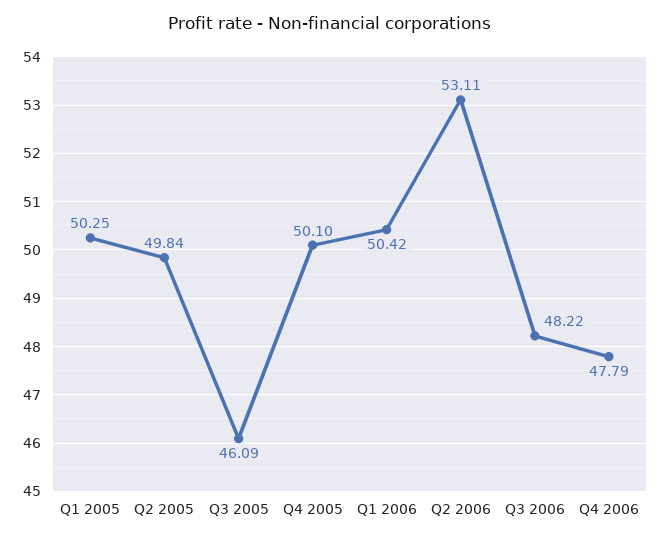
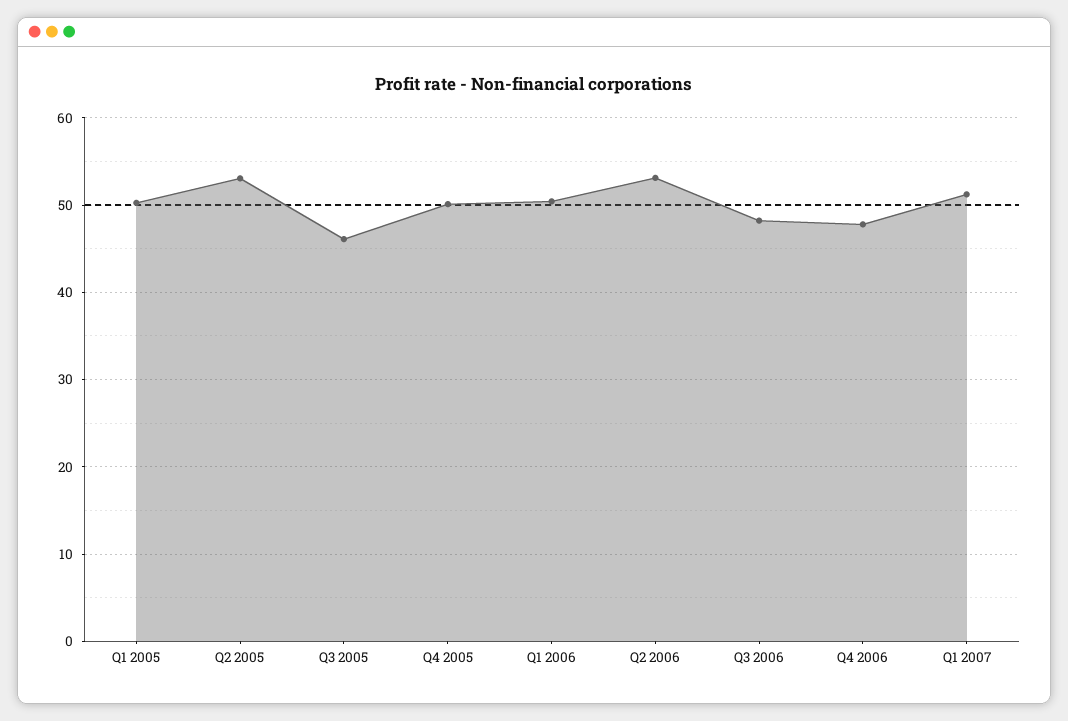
Q2 2005: 49.84 -> 53
Q1 2007: none -> 51

